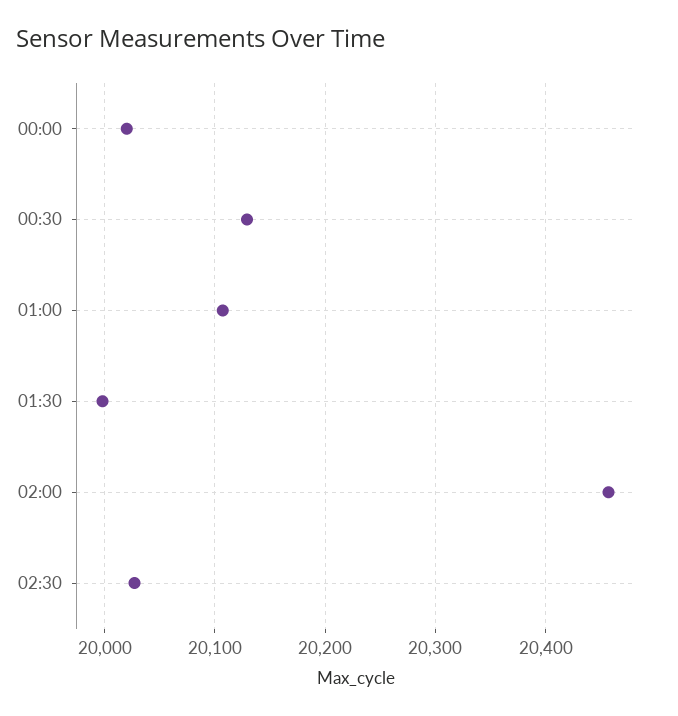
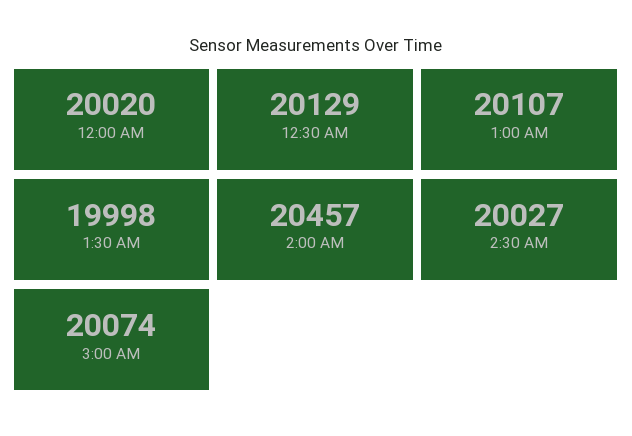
3:00 AM: none -> 20074

